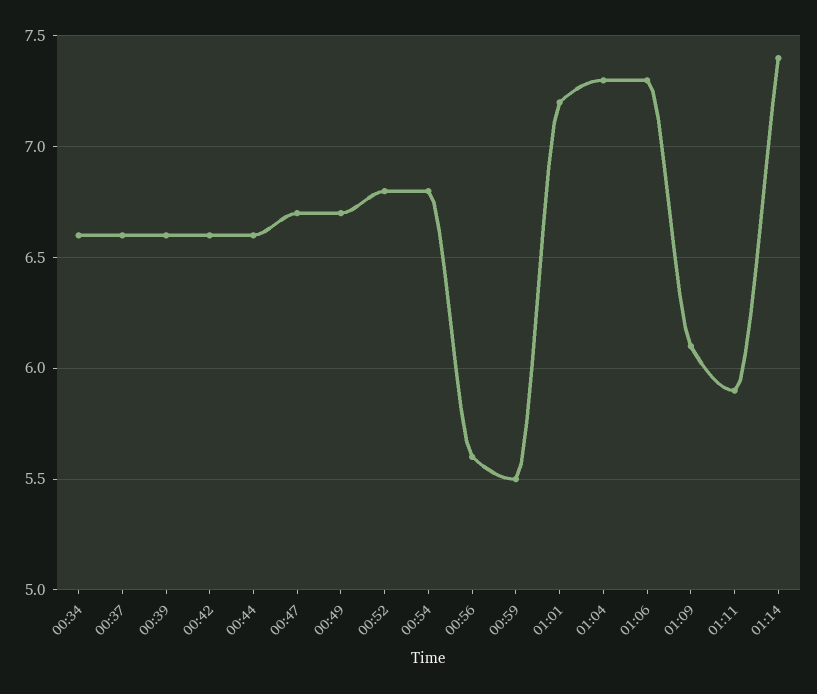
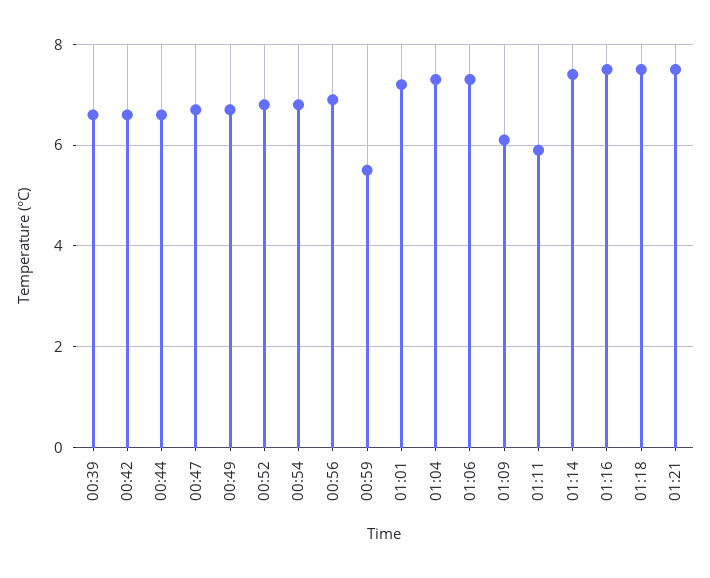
00:34: 6.6 -> none
00:37: 6.6 -> none
00:56: 5.6 -> 7
01:16: none -> 7.5
01:18: none -> 7.5
01:21: none -> 7.5

